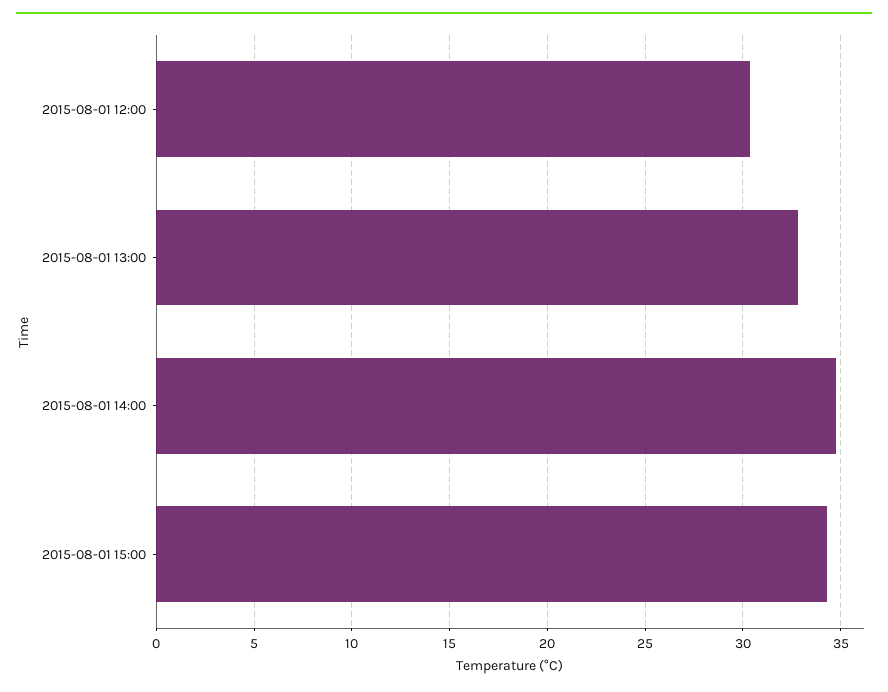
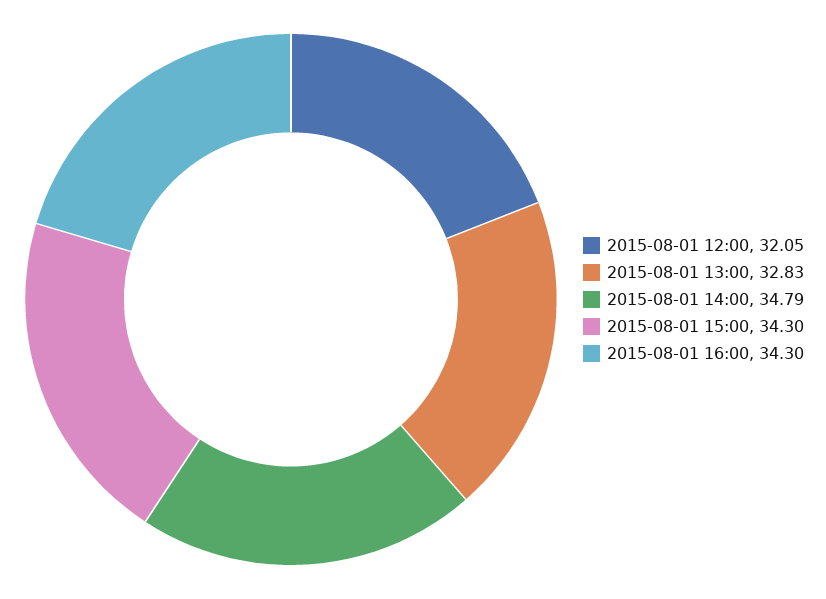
2015-08-01 12:00: 30.5 -> 32.05
2015-08-01 16:00: none -> 34.3

